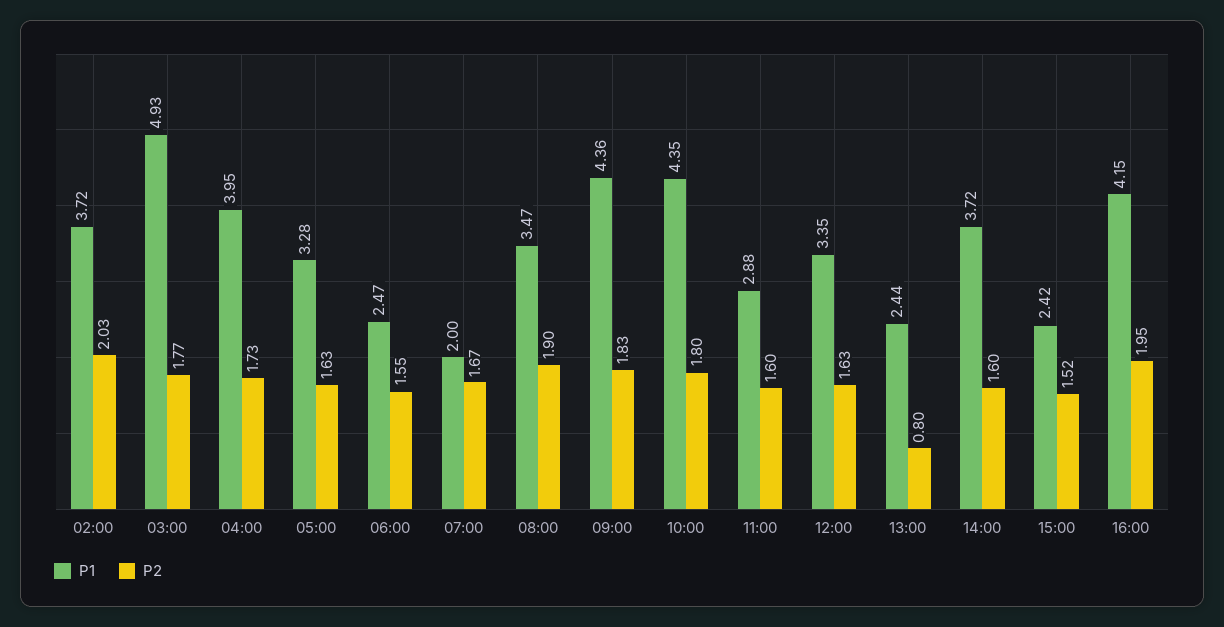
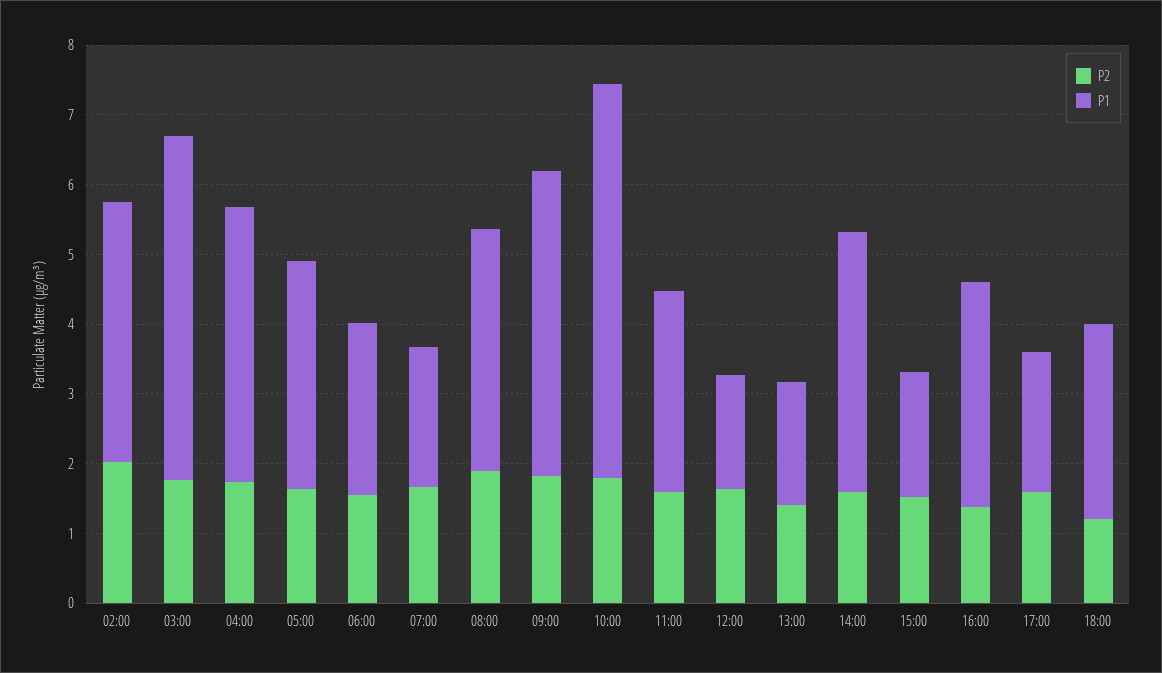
P1, 10:00: 4.35 -> 5.6
P1, 12:00: 3.35 -> 1.6
P1, 13:00: 2.44 -> 1.8
P2, 13:00: 0.8 -> 1.4
P1, 15:00: 2.42 -> 1.8
P1, 16:00: 4.15 -> 3.2
P2, 16:00: 1.95 -> 1.4
P2, 17:00: none -> 1.6
P1, 17:00: none -> 2
P2, 18:00: none -> 1.2
P1, 18:00: none -> 2.8

